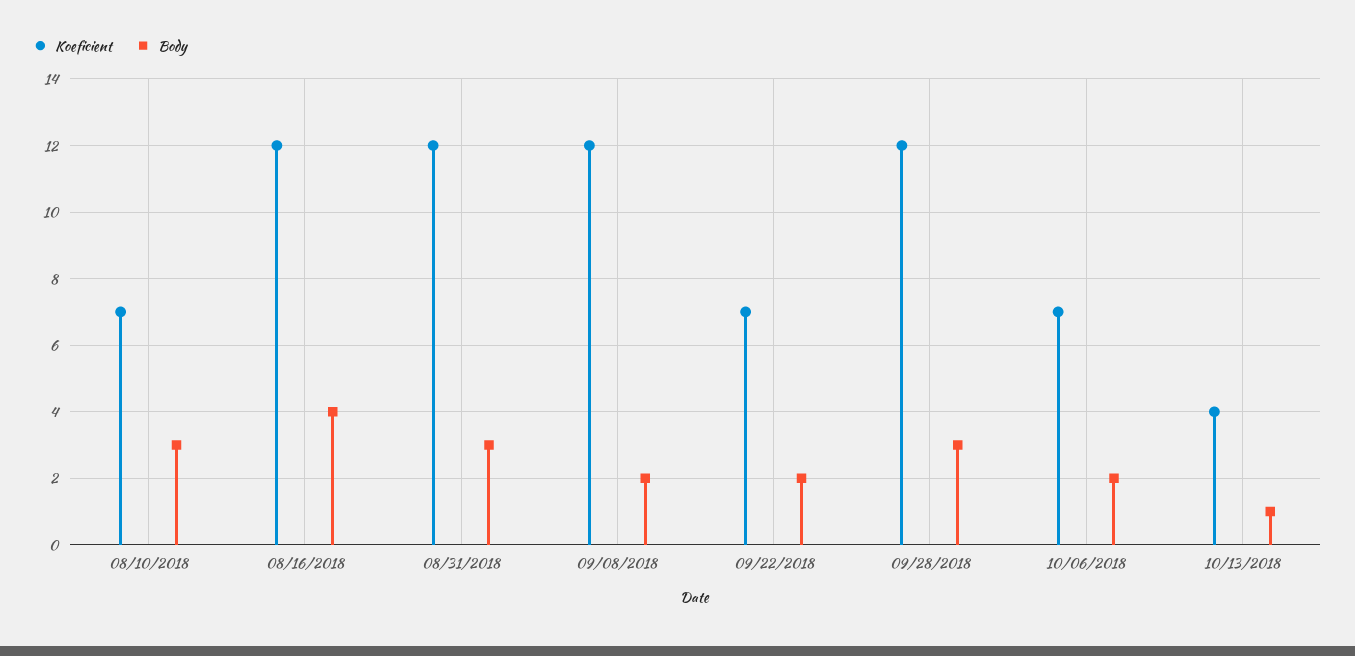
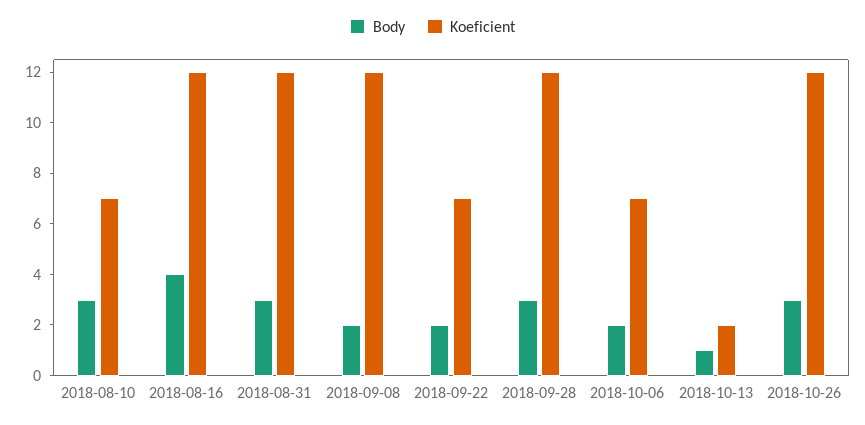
Koeficient, 10/13/2018: 4 -> 2
Body, 2018-10-26: none -> 3
Koeficient, 2018-10-26: none -> 12

